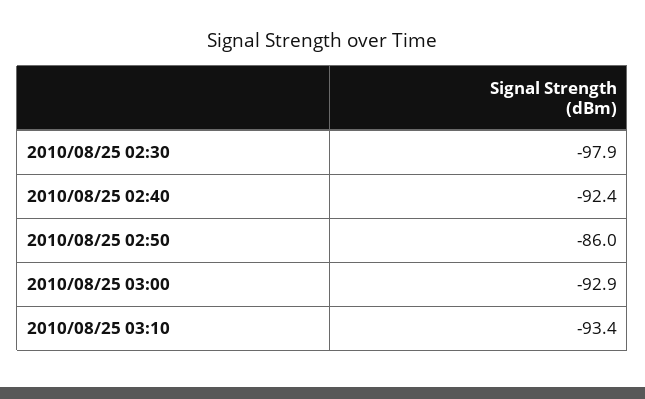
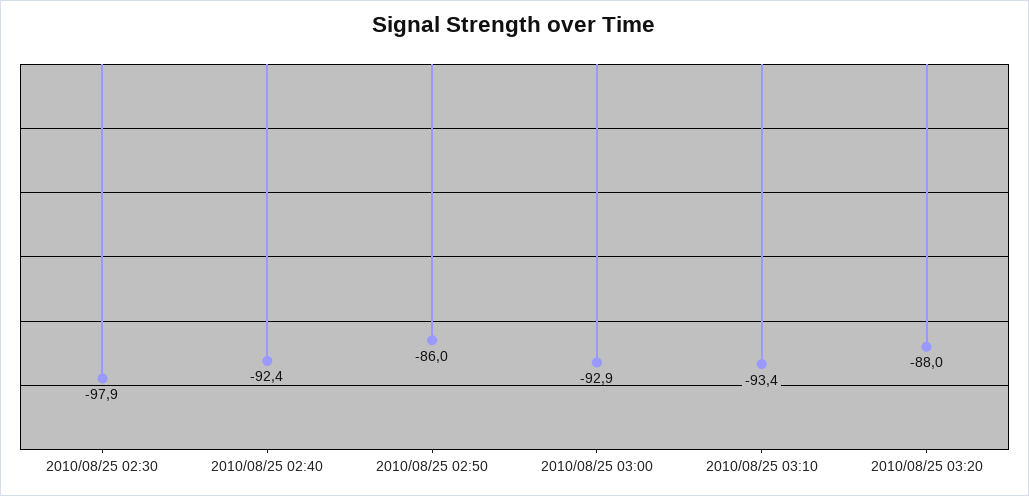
2010/08/25 03:20: none -> -88

